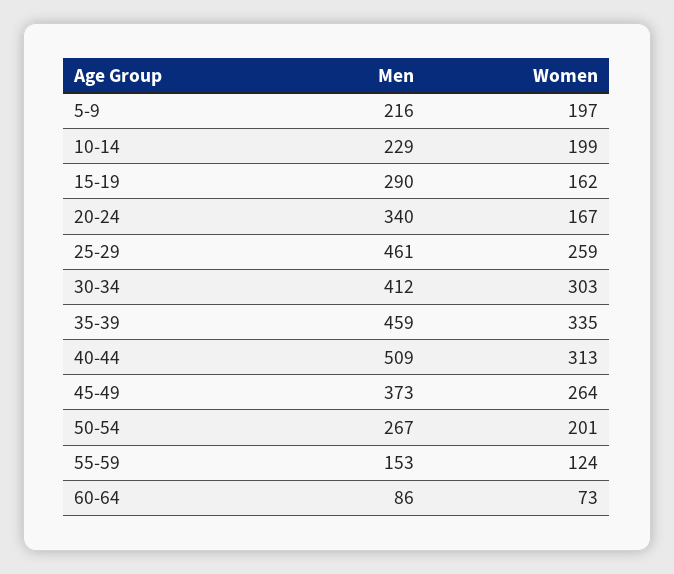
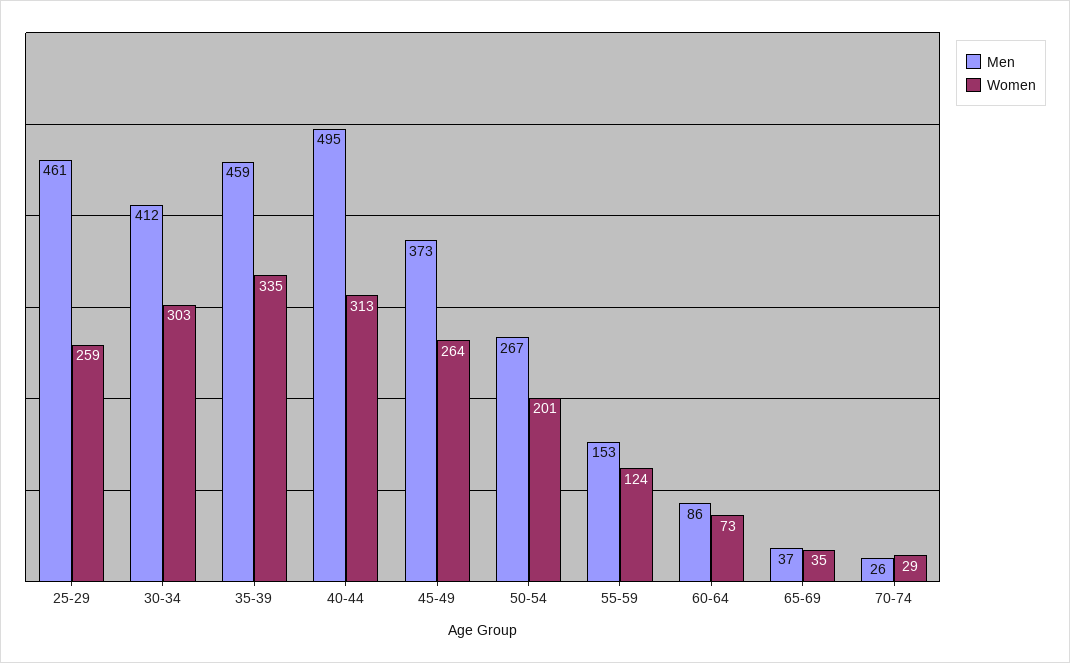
Men, 5-9: 216 -> none
Women, 5-9: 197 -> none
Men, 10-14: 229 -> none
Women, 10-14: 199 -> none
Men, 15-19: 290 -> none
Women, 15-19: 162 -> none
Men, 20-24: 340 -> none
Women, 20-24: 167 -> none
Men, 40-44: 509 -> 495
Men, 65-69: none -> 37
Women, 65-69: none -> 35
Men, 70-74: none -> 26
Women, 70-74: none -> 29

